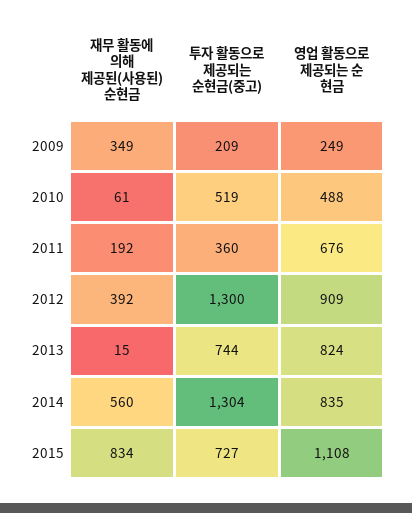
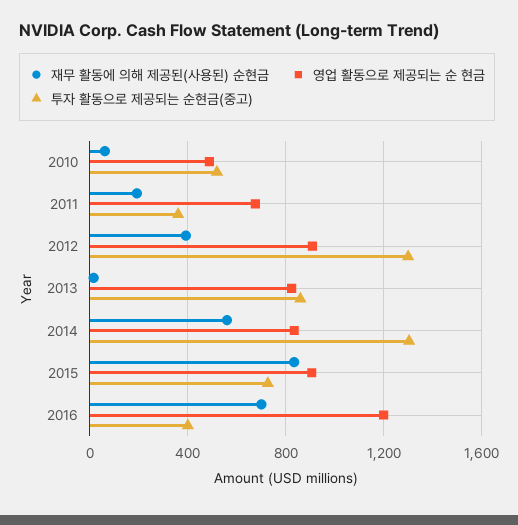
재무 활동에 의해 제공된(사용된) 순현금, 2009: 349 -> none
투자 활동으로 제공되는 순현금(중고), 2009: 209 -> none
영업 활동으로 제공되는 순 현금, 2009: 249 -> none
투자 활동으로 제공되는 순현금(중고), 2013: 744 -> 850
영업 활동으로 제공되는 순 현금, 2015: 1108 -> 900
재무 활동에 의해 제공된(사용된) 순현금, 2016: none -> 700
영업 활동으로 제공되는 순 현금, 2016: none -> 1200
투자 활동으로 제공되는 순현금(중고), 2016: none -> 400

